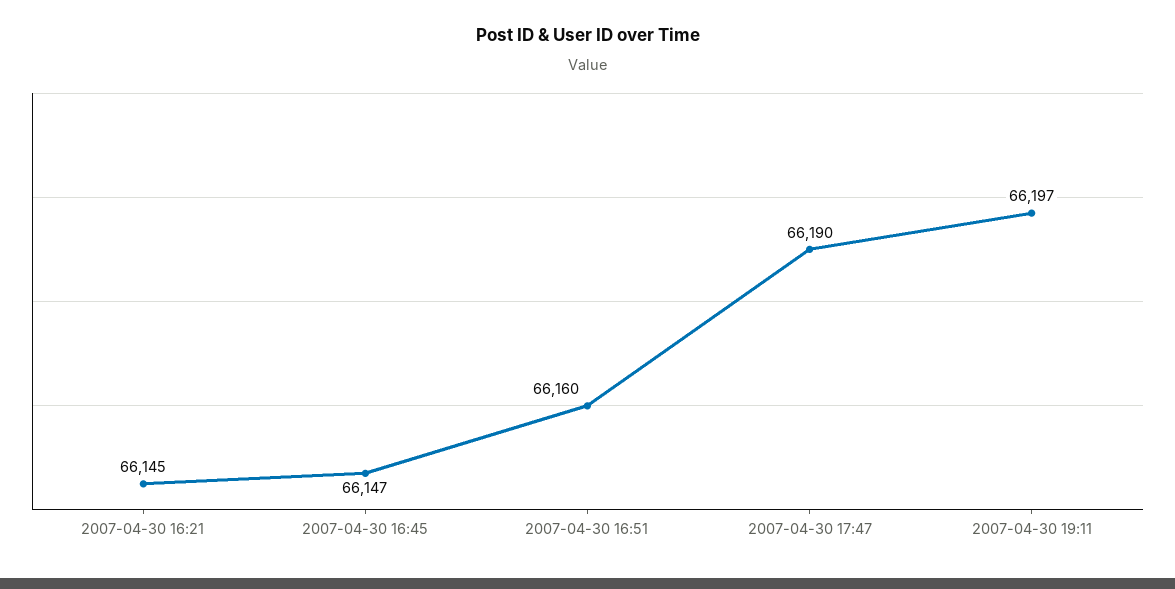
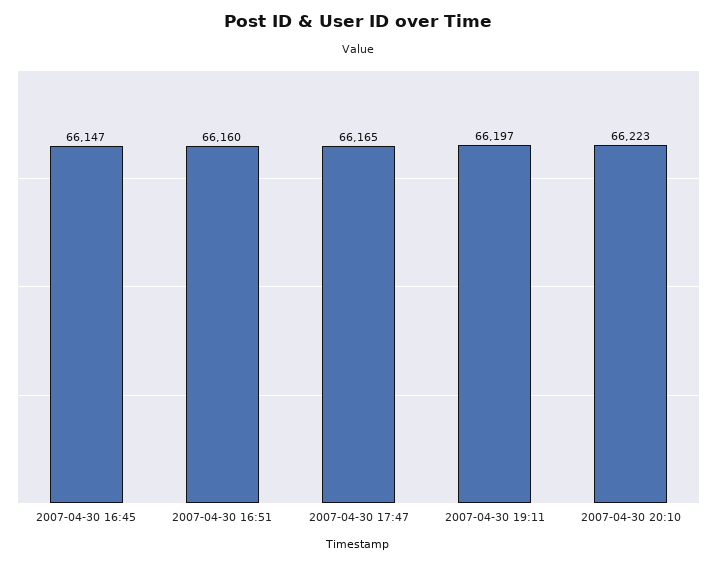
2007-04-30 16:21: 66145 -> none
2007-04-30 17:47: 66190 -> 66165
2007-04-30 20:10: none -> 66223

